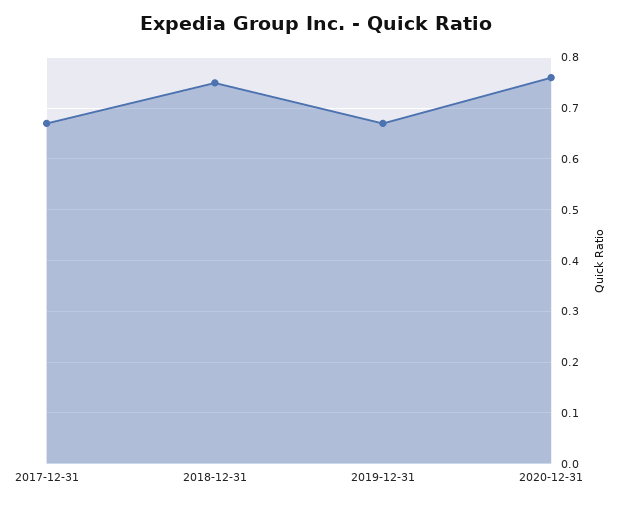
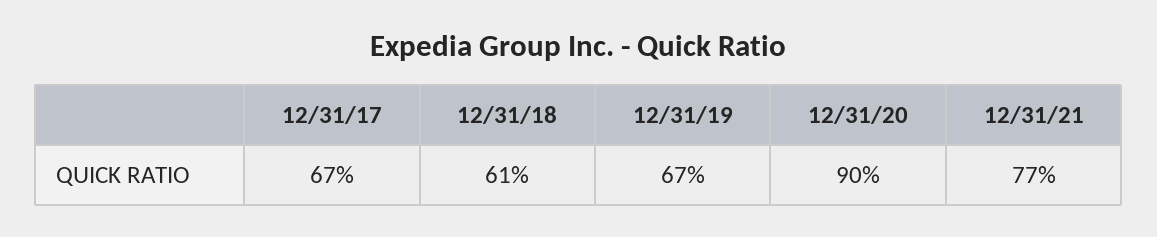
2018-12-31: 0.75 -> 0.61
2020-12-31: 0.75 -> 0.9
12/31/21: none -> 0.77

